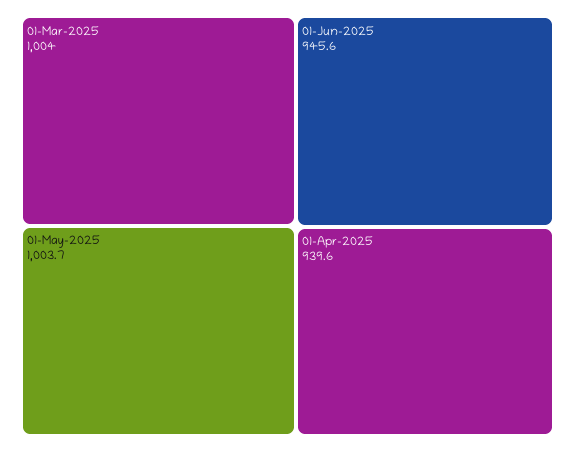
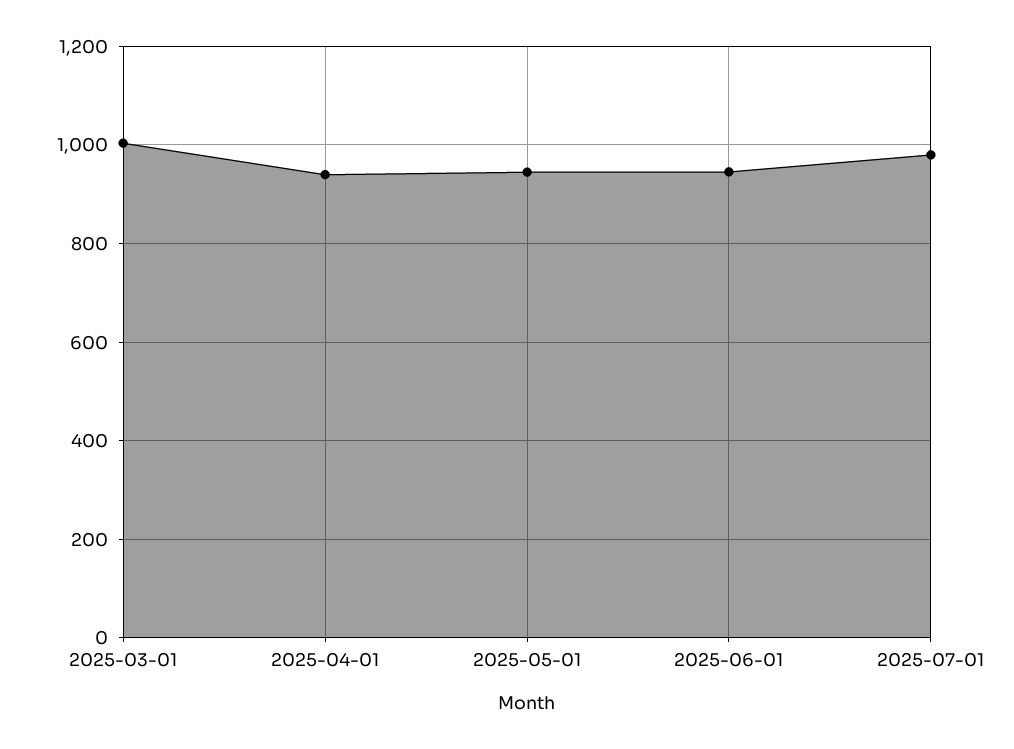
01-May-2025: 1003.7 -> 940
2025-07-01: none -> 980

